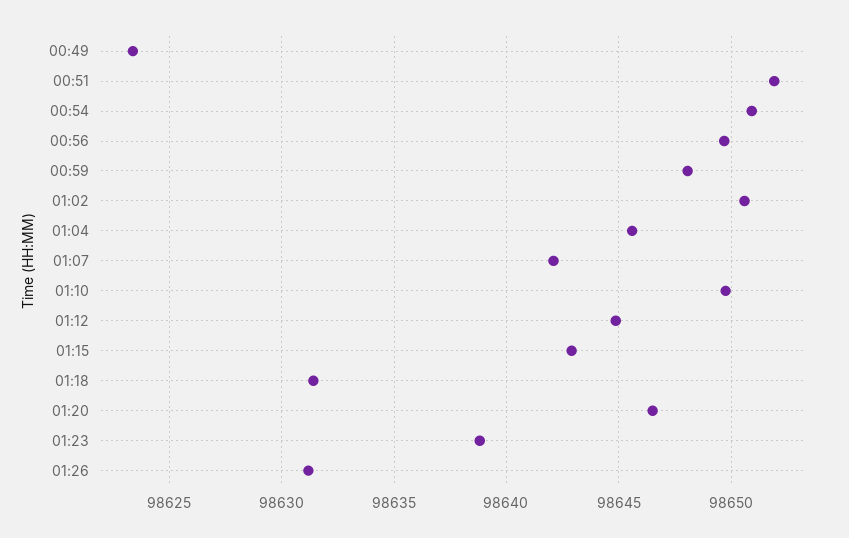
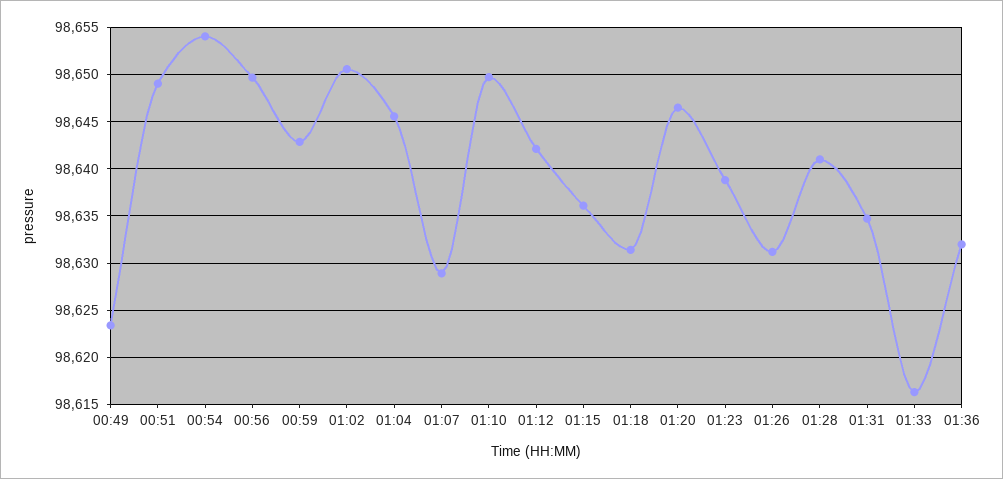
00:51: 98652 -> 98649
00:54: 98651 -> 98654
00:59: 98648 -> 98643
01:07: 98642 -> 98629
01:12: 98645 -> 98642
01:15: 98643 -> 98636
01:28: none -> 98641
01:31: none -> 98635
01:33: none -> 98616
01:36: none -> 98632

